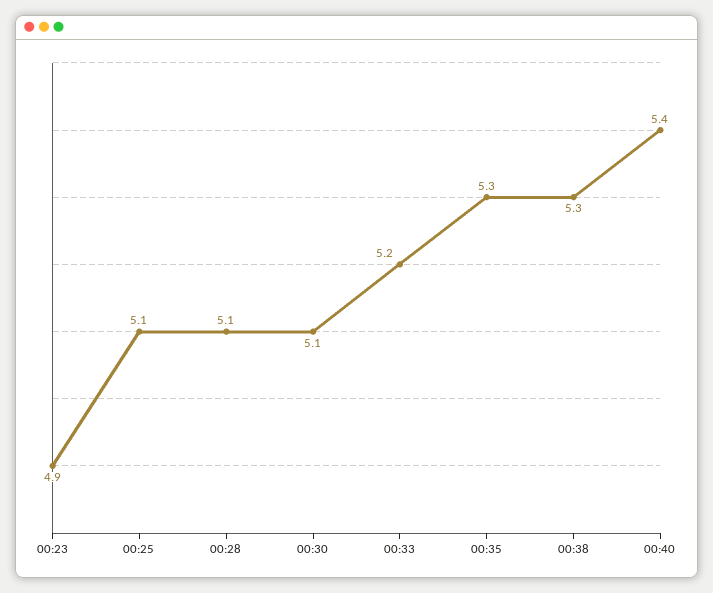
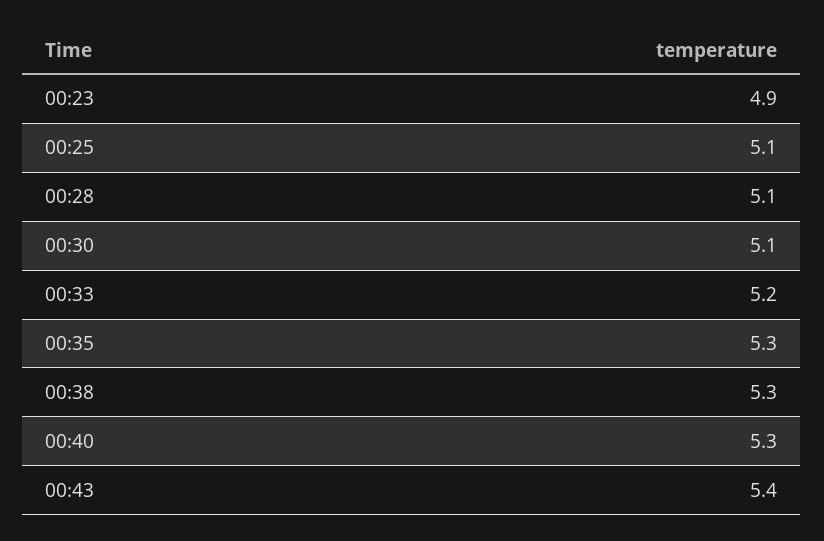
00:40: 5.4 -> 5.3
00:43: none -> 5.4

